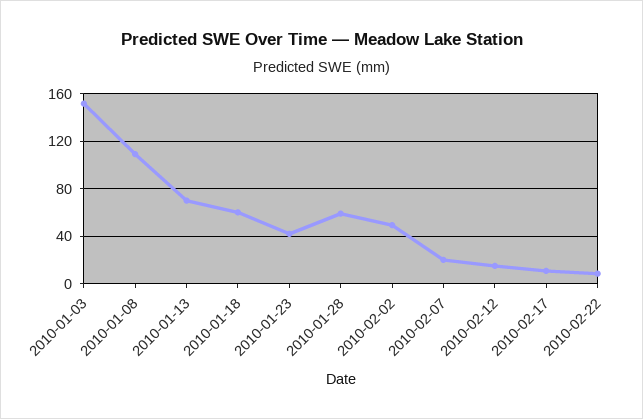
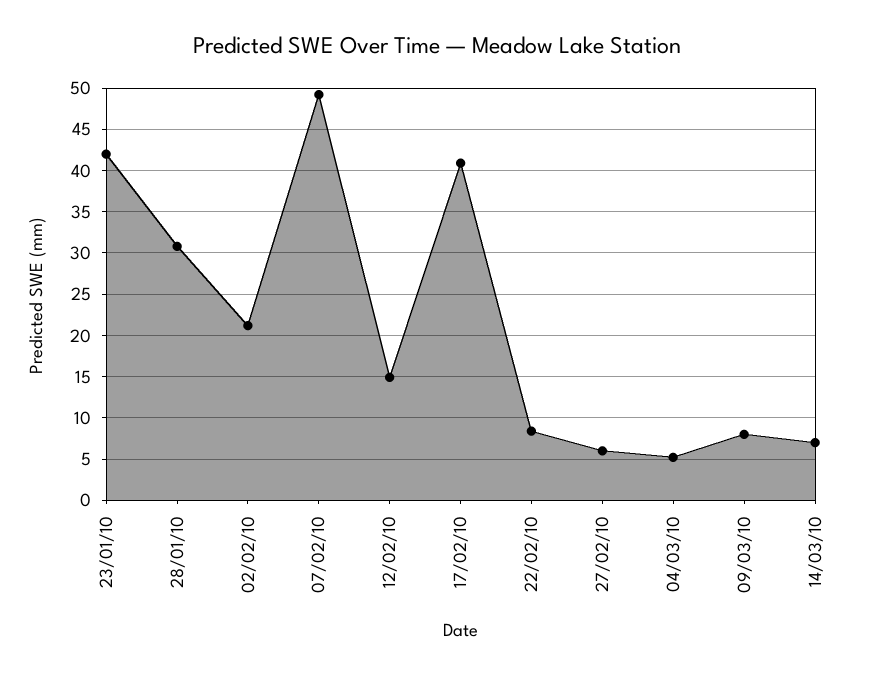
2010-01-03: 150 -> none
2010-01-08: 110 -> none
2010-01-13: 70 -> none
2010-01-18: 60 -> none
2010-01-28: 60 -> 31
2010-02-02: 50 -> 21
2010-02-07: 20 -> 49
2010-02-17: 10 -> 41
27/02/10: none -> 6
04/03/10: none -> 5
09/03/10: none -> 8
14/03/10: none -> 7

